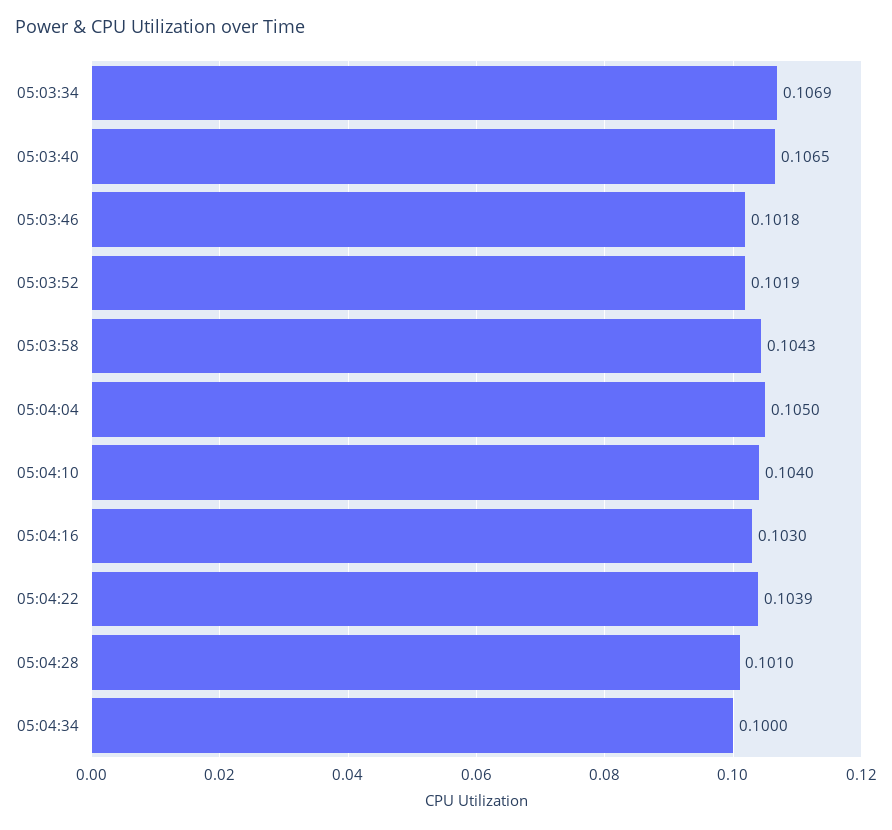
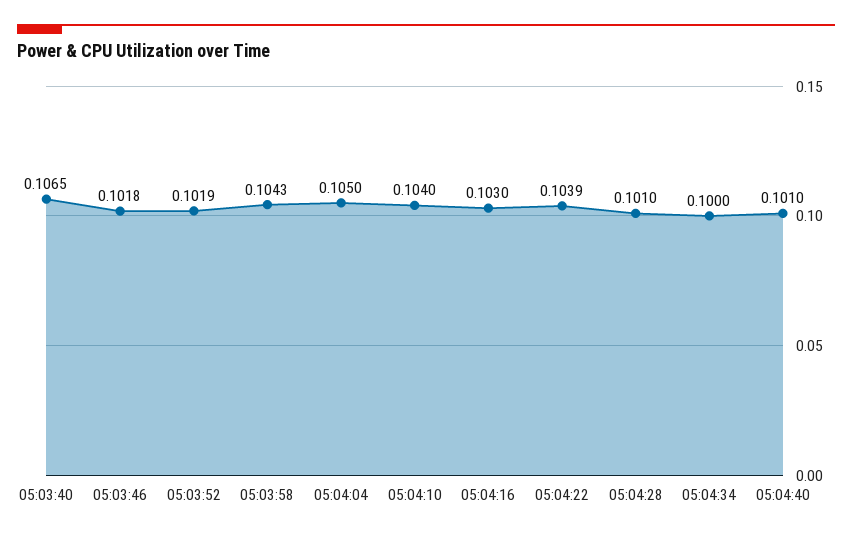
05:03:34: 0.1069 -> none
05:04:40: none -> 0.101

